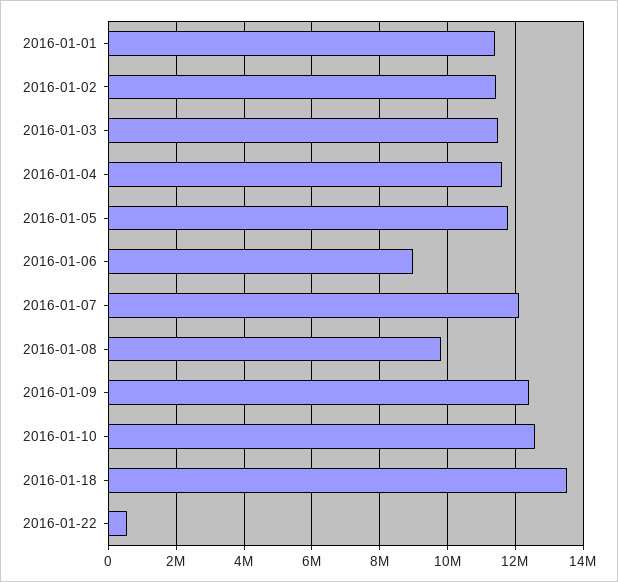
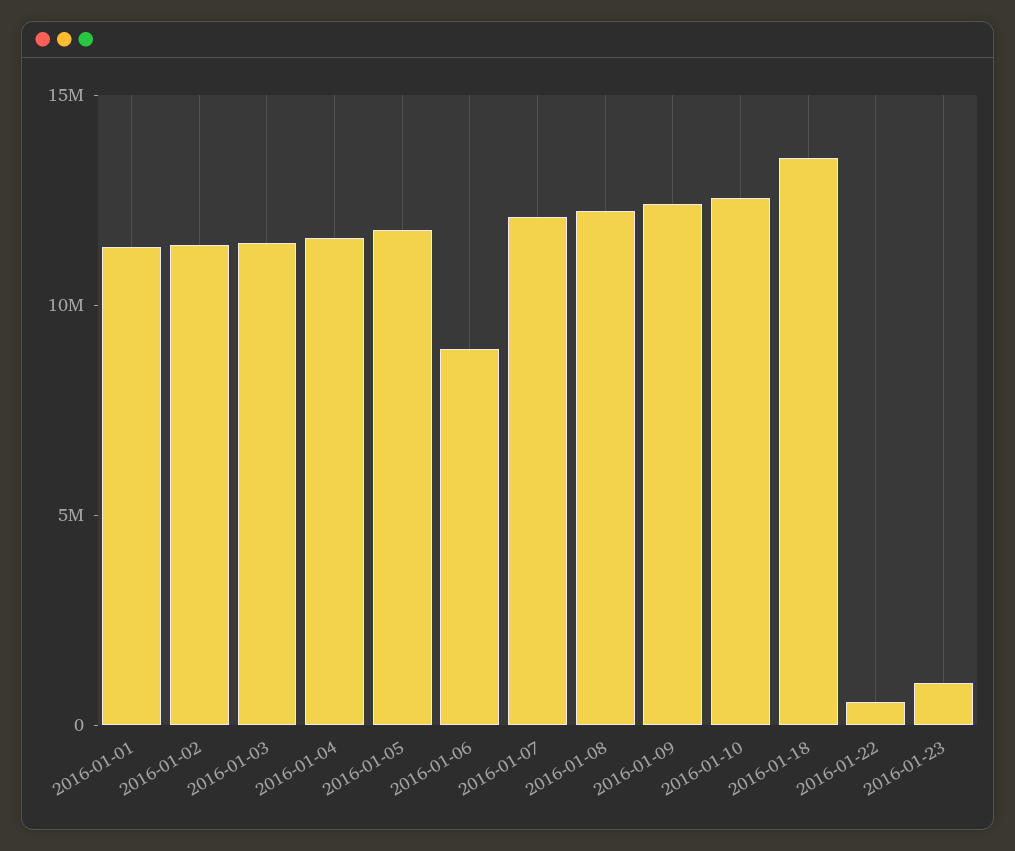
2016-01-08: 9800000 -> 12000000
2016-01-23: none -> 1000000

